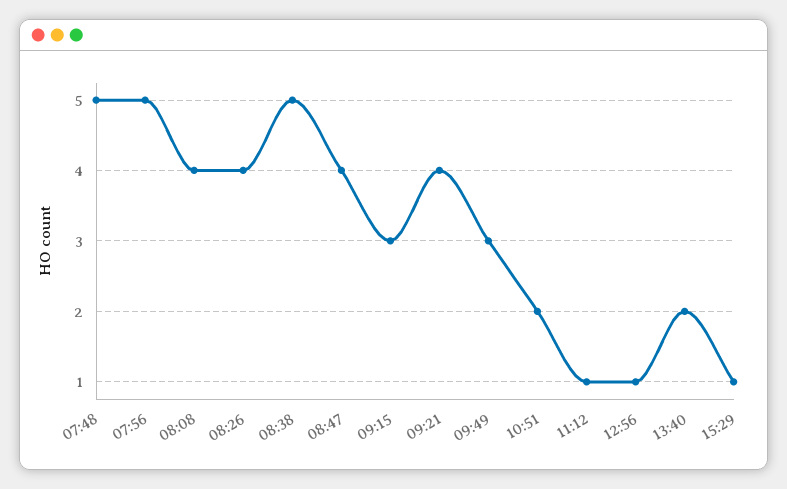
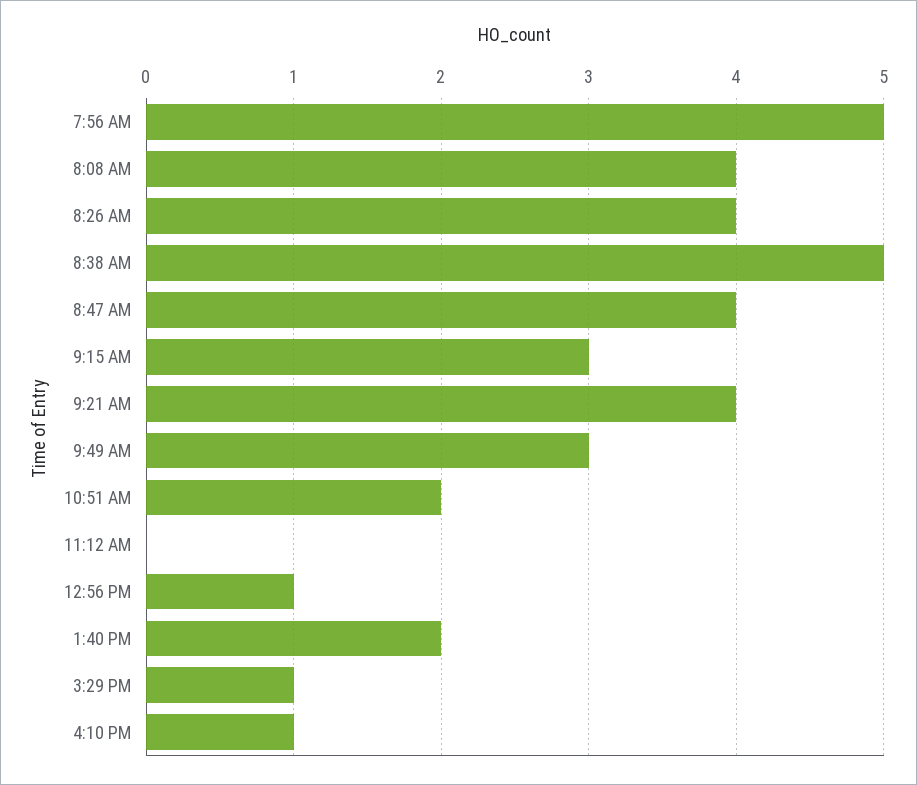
07:48: 5 -> none
11:12: 1 -> 0
4:10 PM: none -> 1

